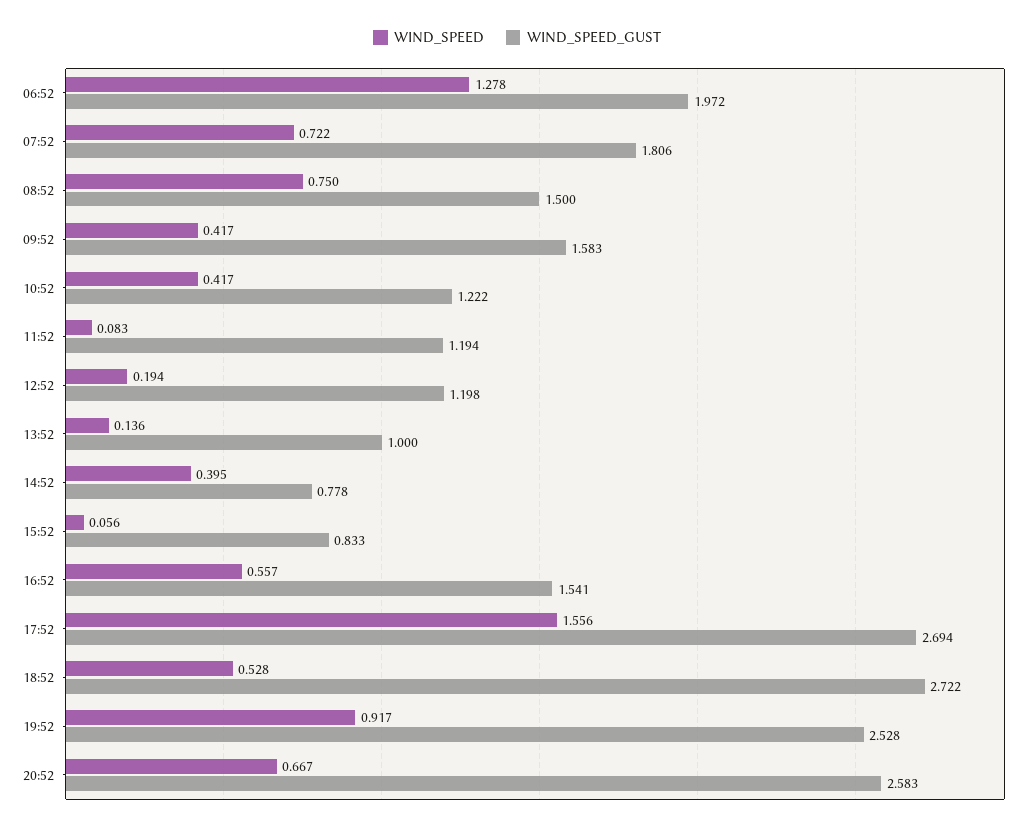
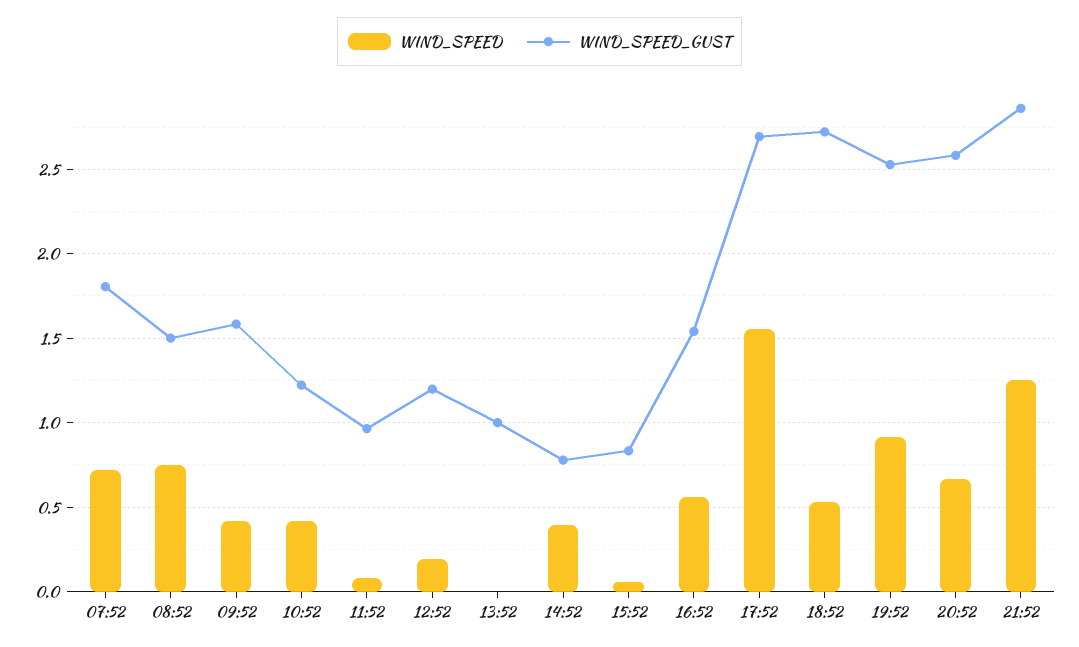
WIND_SPEED, 06:52: 1.278 -> none
WIND_SPEED_GUST, 06:52: 1.972 -> none
WIND_SPEED_GUST, 11:52: 1.194 -> 0.95
WIND_SPEED, 13:52: 0.136 -> 0
WIND_SPEED, 21:52: none -> 1.25
WIND_SPEED_GUST, 21:52: none -> 2.85

